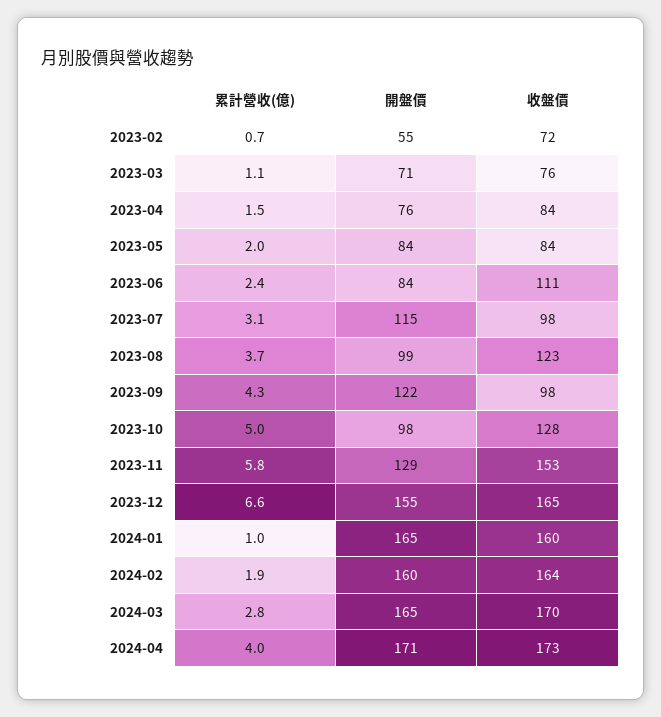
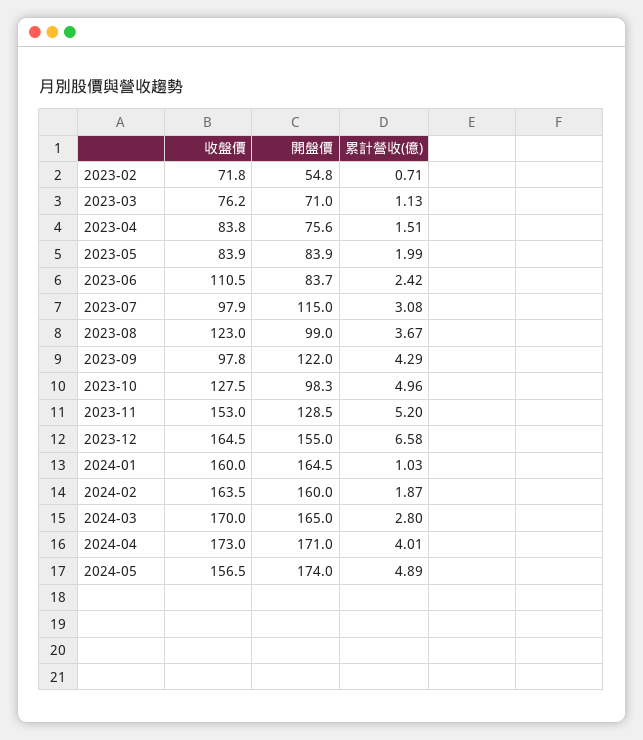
累計營收(億), 2023-11: 5.8 -> 5.2
收盤價, 2024-05: none -> 156.5
開盤價, 2024-05: none -> 174
累計營收(億), 2024-05: none -> 4.89

